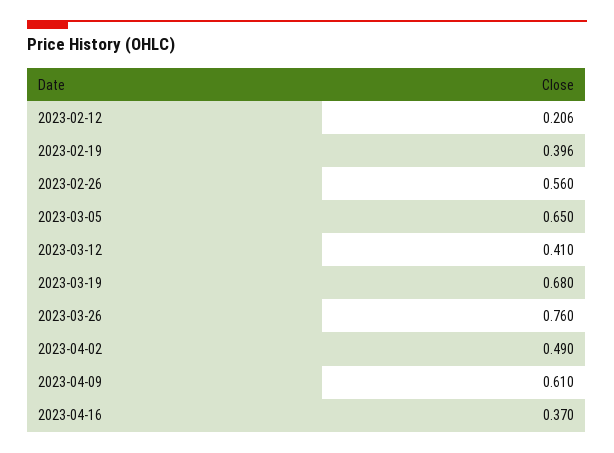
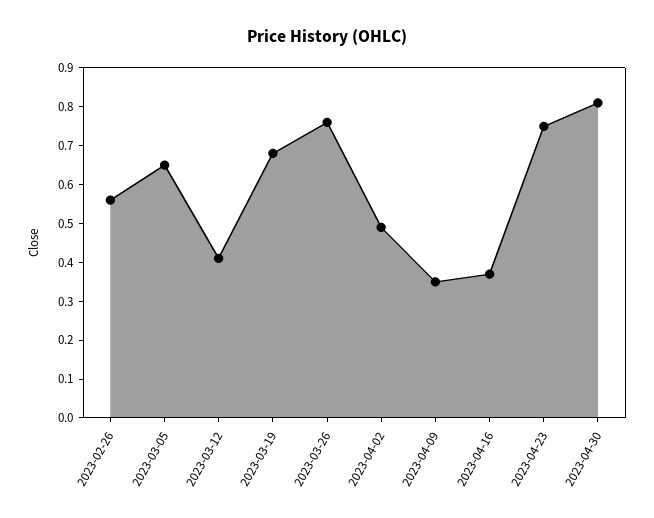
2023-02-12: 0.206 -> none
2023-02-19: 0.396 -> none
2023-04-09: 0.61 -> 0.35
2023-04-23: none -> 0.75
2023-04-30: none -> 0.8

